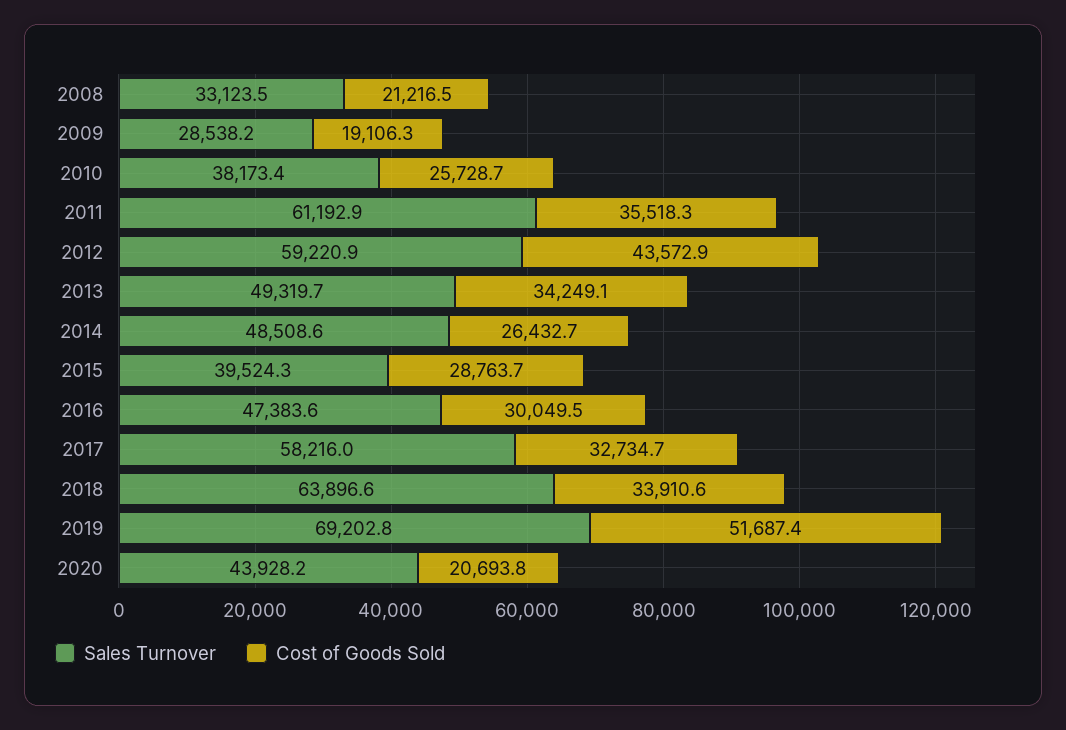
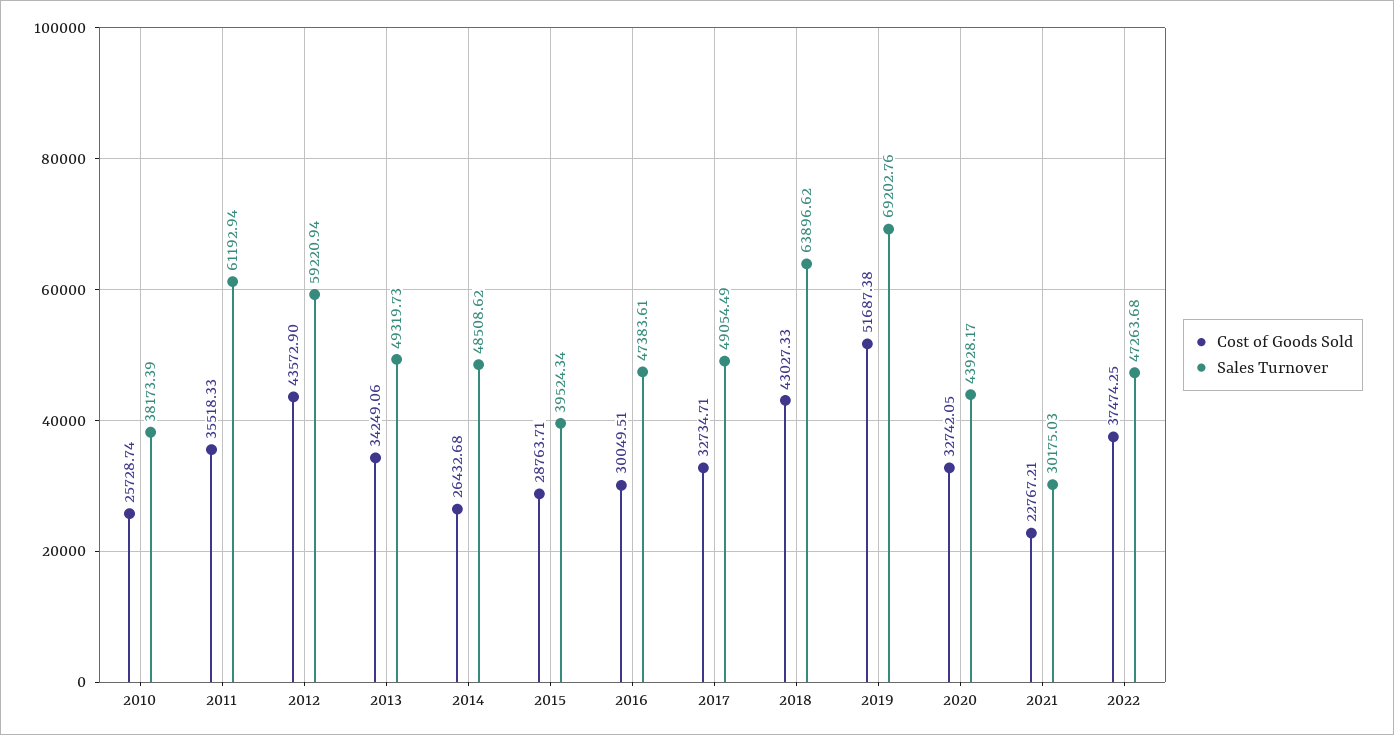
Sales Turnover, 2008: 33123.5 -> none
Cost of Goods Sold, 2008: 21216.5 -> none
Sales Turnover, 2009: 28538.2 -> none
Cost of Goods Sold, 2009: 19106.3 -> none
Sales Turnover, 2017: 58216 -> 49054.49
Cost of Goods Sold, 2018: 33910.6 -> 43027.33
Cost of Goods Sold, 2020: 20693.8 -> 32742.05
Cost of Goods Sold, 2021: none -> 22767.21
Sales Turnover, 2021: none -> 30175.03
Cost of Goods Sold, 2022: none -> 37474.25
Sales Turnover, 2022: none -> 47263.68

